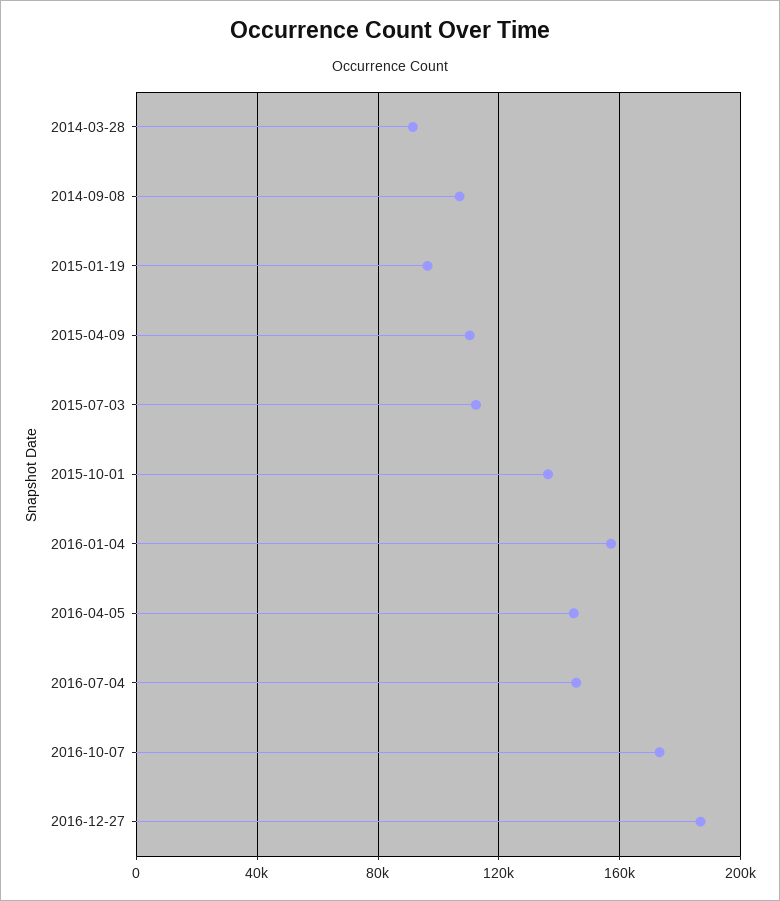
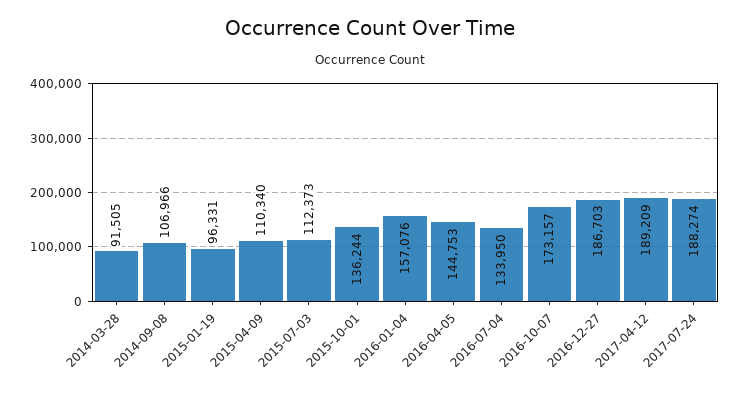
2016-07-04: 145000 -> 133950
2017-04-12: none -> 189209
2017-07-24: none -> 188274

